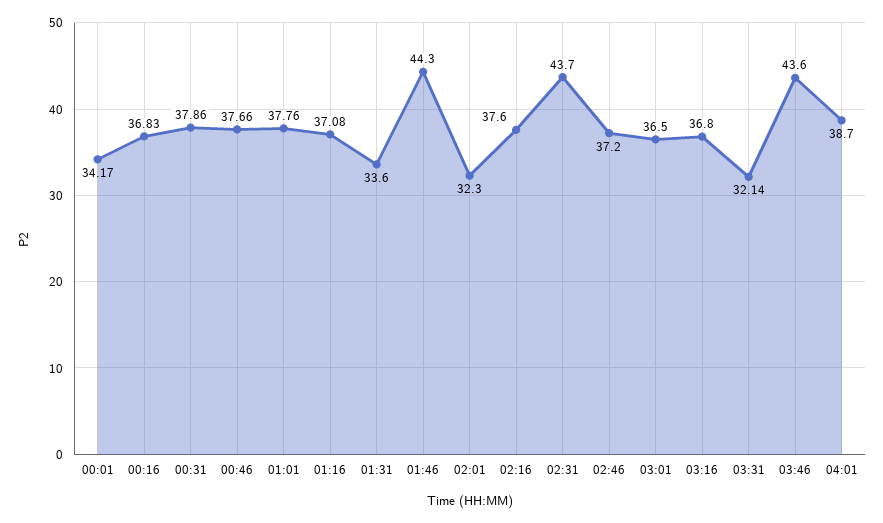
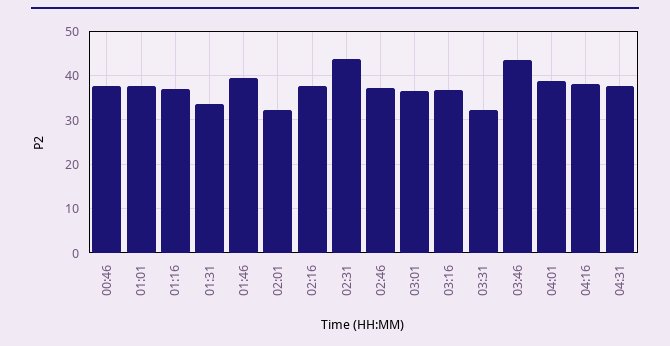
00:01: 34.17 -> none
00:16: 36.83 -> none
00:31: 37.86 -> none
01:46: 44.3 -> 40
04:16: none -> 38
04:31: none -> 38

